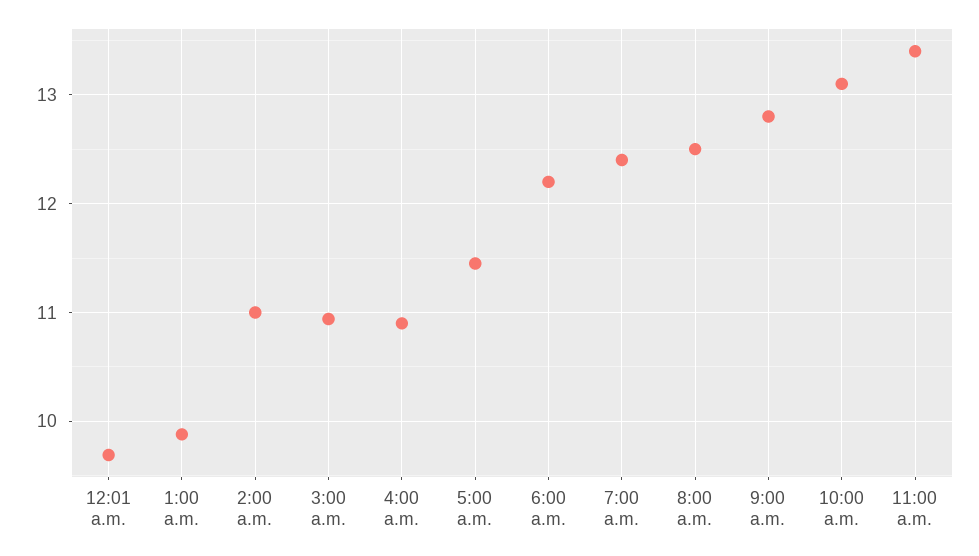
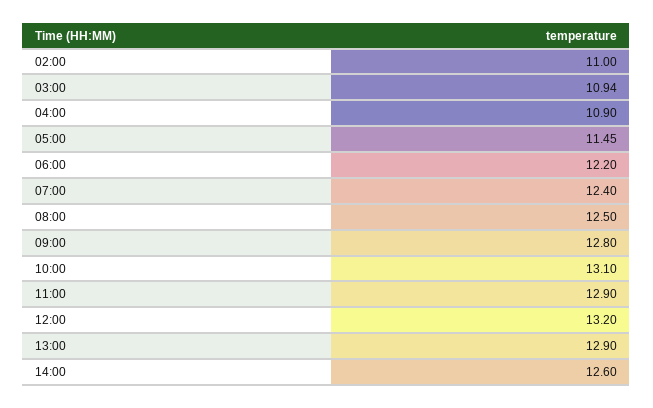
12:01 a.m.: 9.7 -> none
1:00 a.m.: 9.9 -> none
11:00 a.m.: 13.4 -> 12.9
12:00: none -> 13.2
13:00: none -> 12.9
14:00: none -> 12.6

